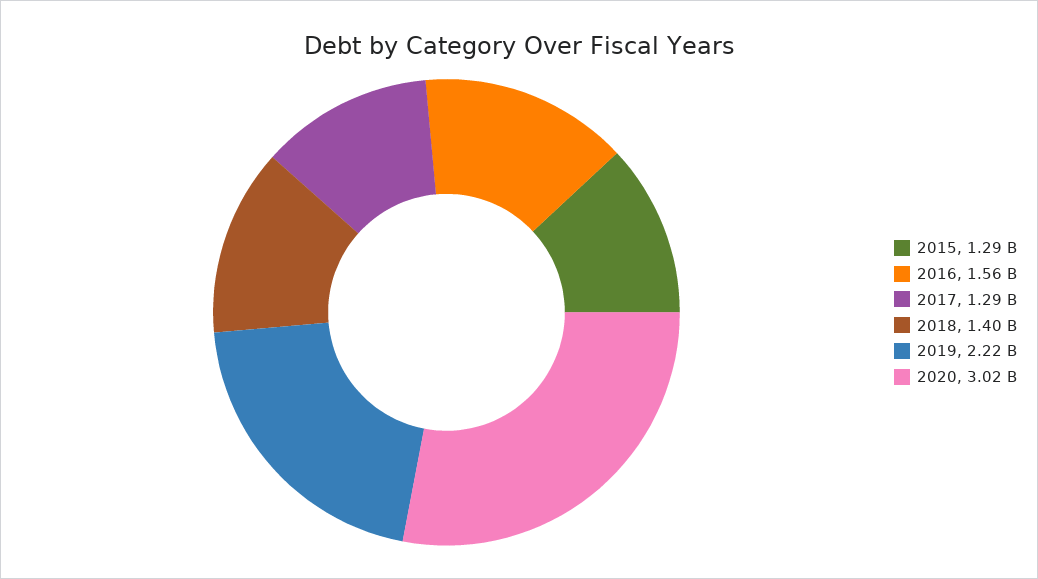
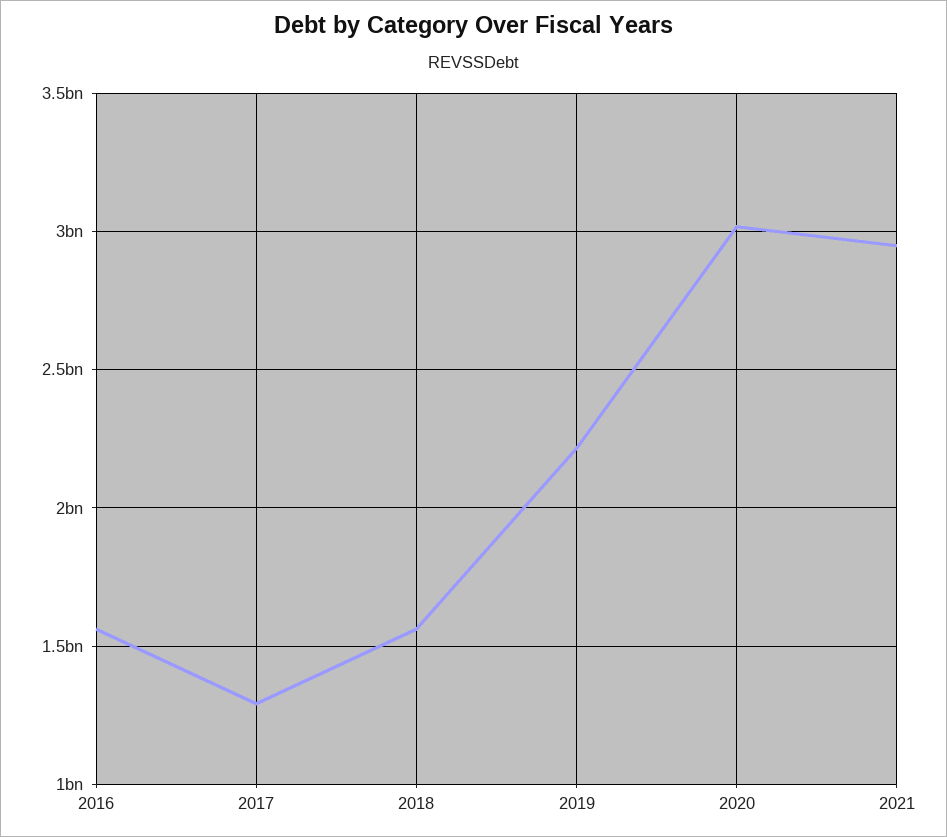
2015: 1290000000 -> none
2018: 1400000000 -> 1550000000
2021: none -> 2950000000

